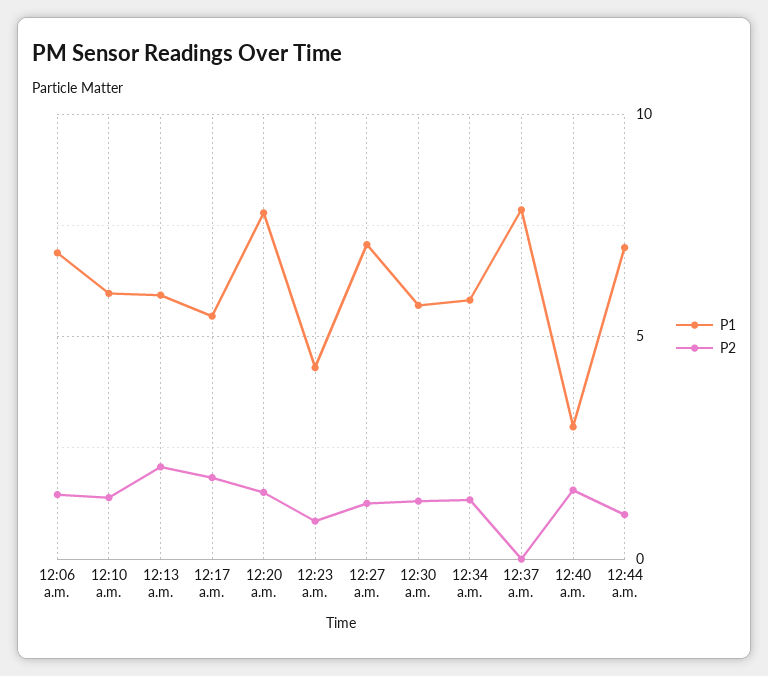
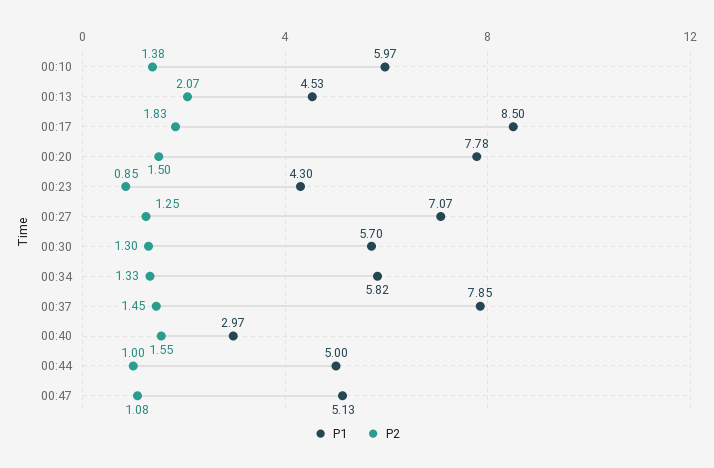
P1, 12:06 a.m.: 7 -> none
P2, 12:06 a.m.: 1.5 -> none
P1, 12:13 a.m.: 6 -> 4.53
P1, 12:17 a.m.: 5.5 -> 8.5
P2, 12:37 a.m.: 0 -> 1.45
P1, 12:44 a.m.: 7 -> 5
P1, 00:47: none -> 5.13
P2, 00:47: none -> 1.08

